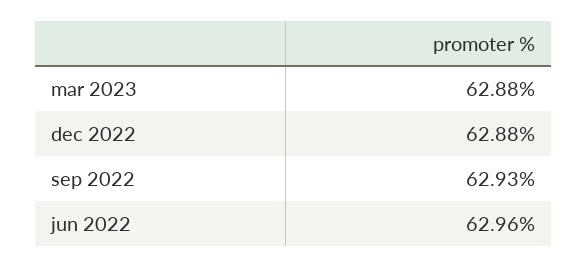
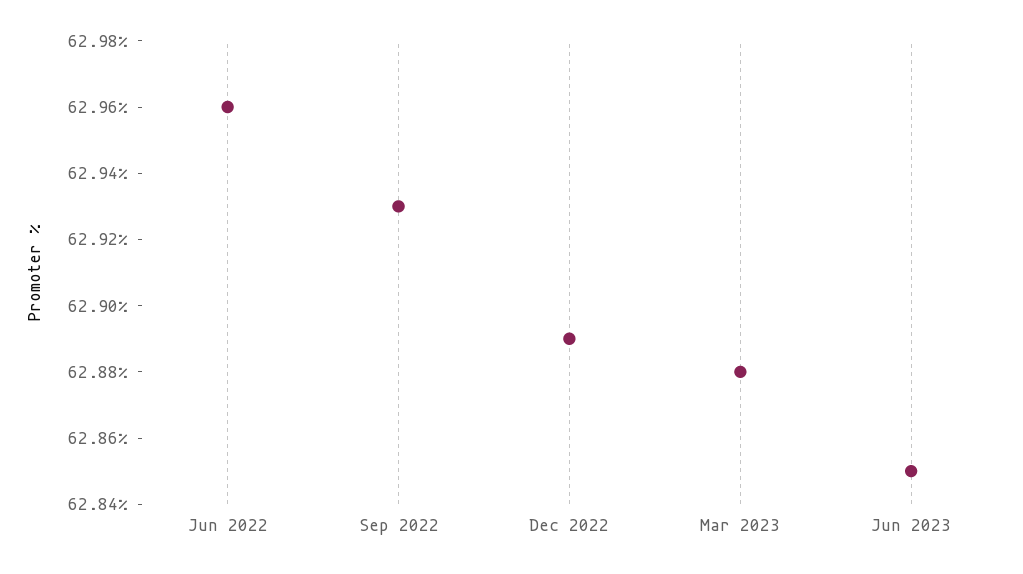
dec 2022: 62.88 -> 62.89
Jun 2023: none -> 62.85

